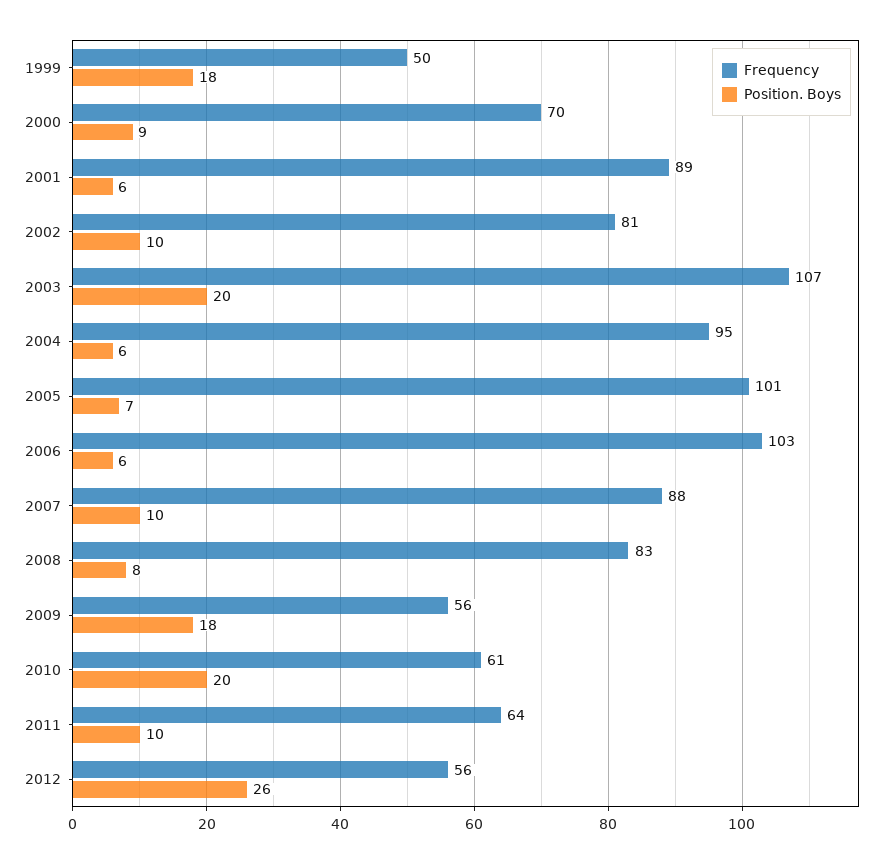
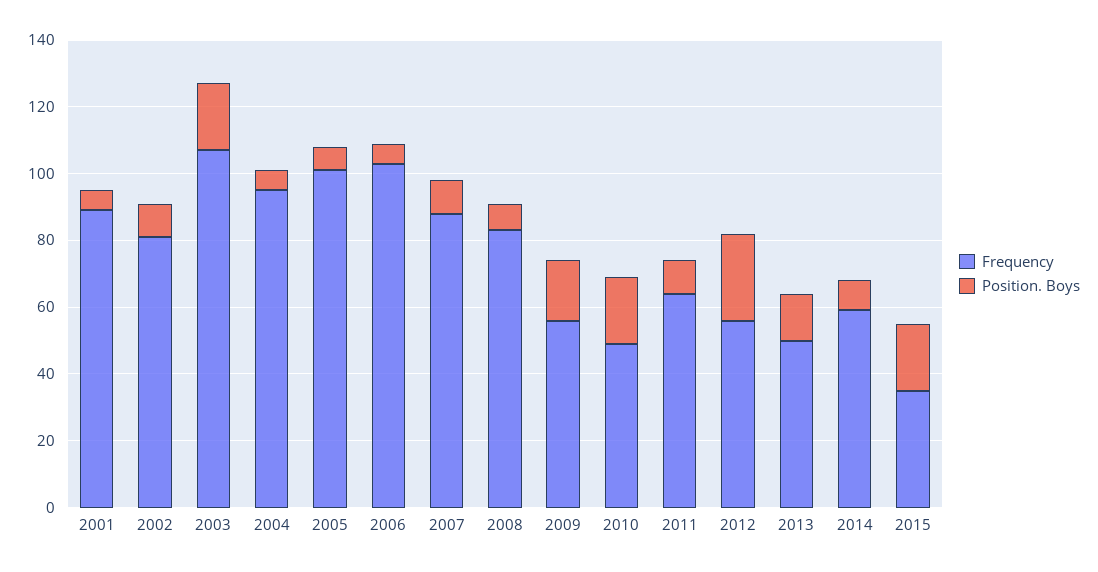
Frequency, 1999: 50 -> none
Position. Boys, 1999: 18 -> none
Frequency, 2000: 70 -> none
Position. Boys, 2000: 9 -> none
Frequency, 2010: 61 -> 50
Frequency, 2013: none -> 50
Position. Boys, 2013: none -> 15
Frequency, 2014: none -> 60
Position. Boys, 2014: none -> 10
Frequency, 2015: none -> 35
Position. Boys, 2015: none -> 20

